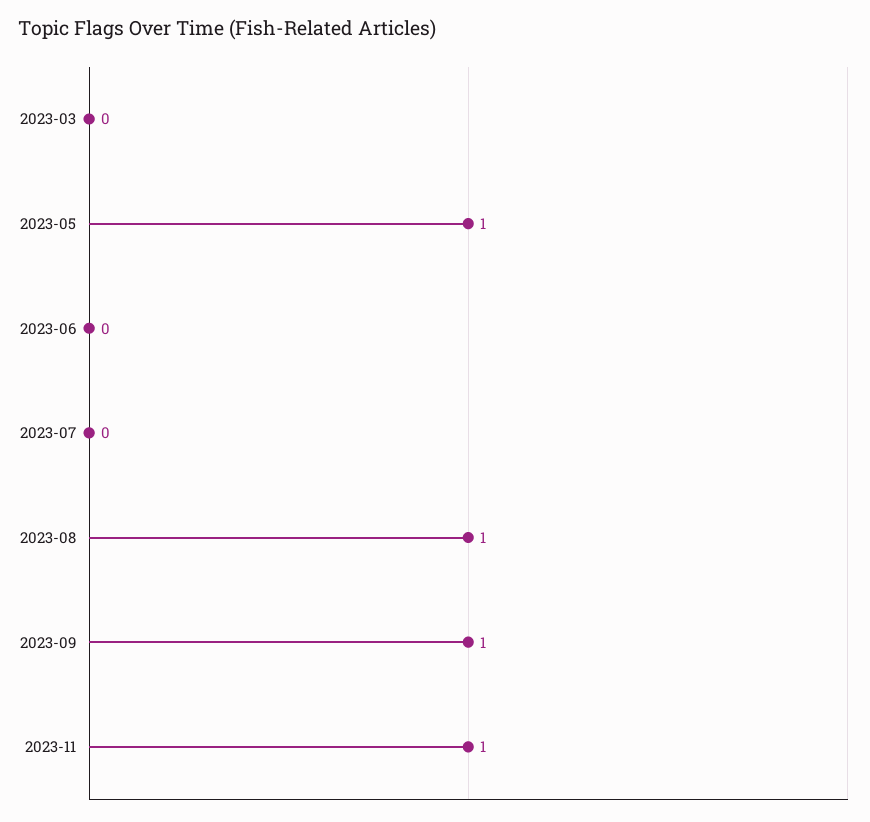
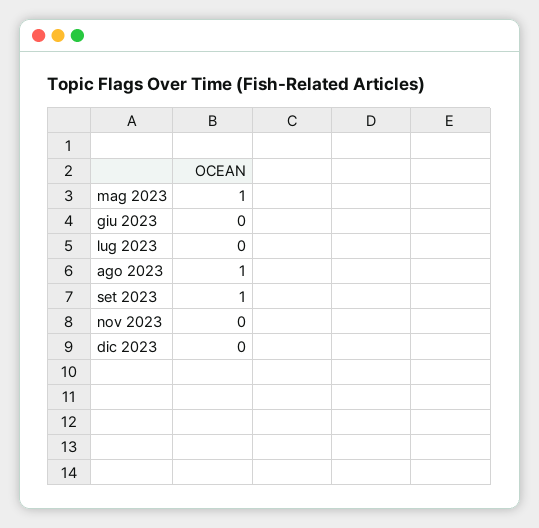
2023-03: 0 -> none
2023-11: 1 -> 0
dic 2023: none -> 0

